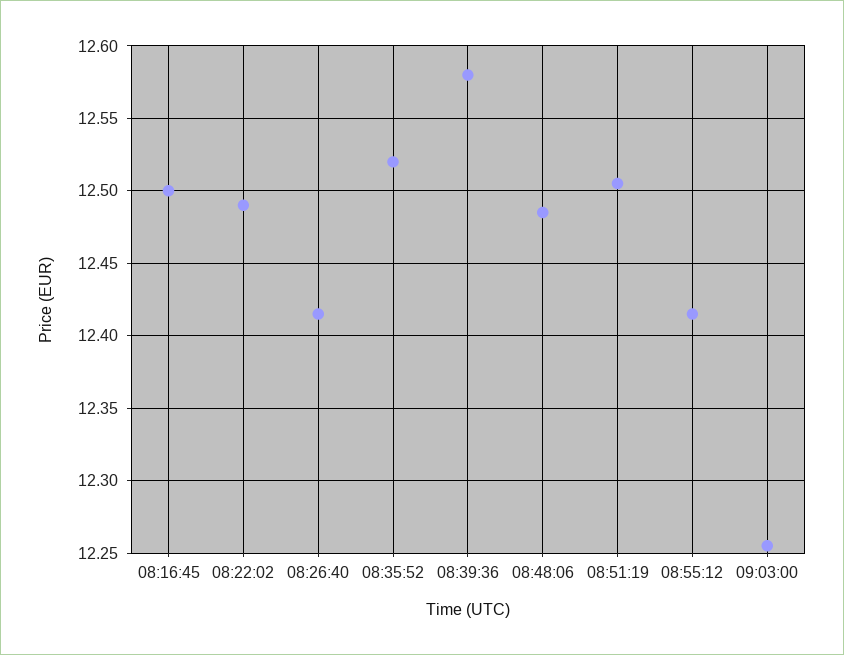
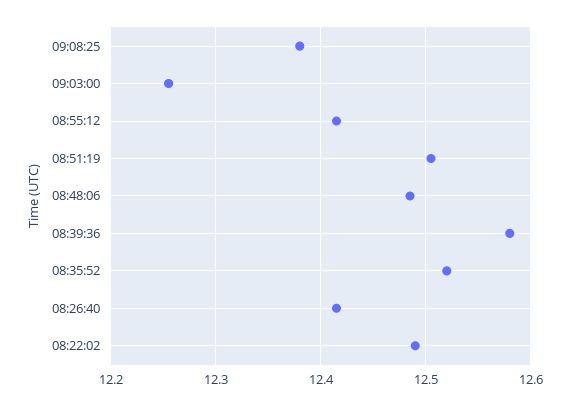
08:16:45: 12.5 -> none
09:08:25: none -> 12.38

